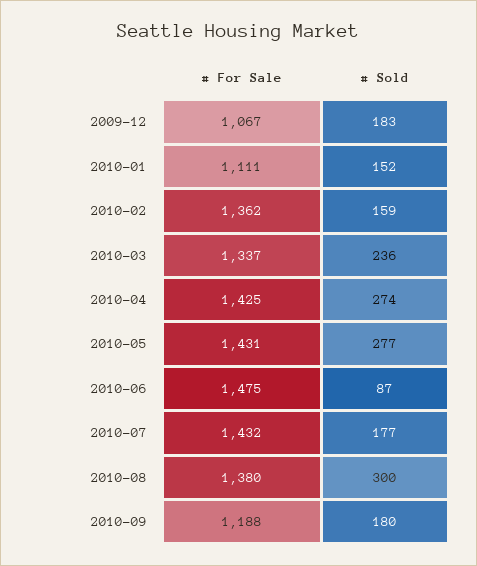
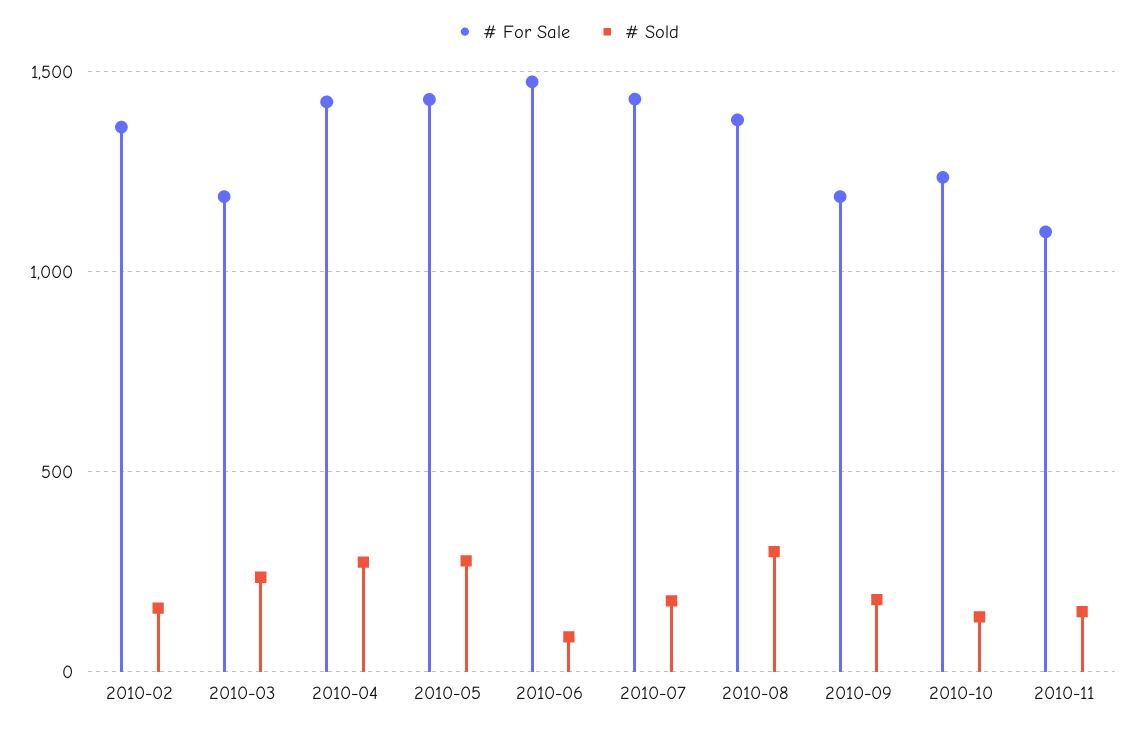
# For Sale, 2009-12: 1067 -> none
# Sold, 2009-12: 183 -> none
# For Sale, 2010-01: 1111 -> none
# Sold, 2010-01: 152 -> none
# For Sale, 2010-03: 1337 -> 1200
# For Sale, 2010-10: none -> 1250
# Sold, 2010-10: none -> 150
# For Sale, 2010-11: none -> 1100
# Sold, 2010-11: none -> 150

